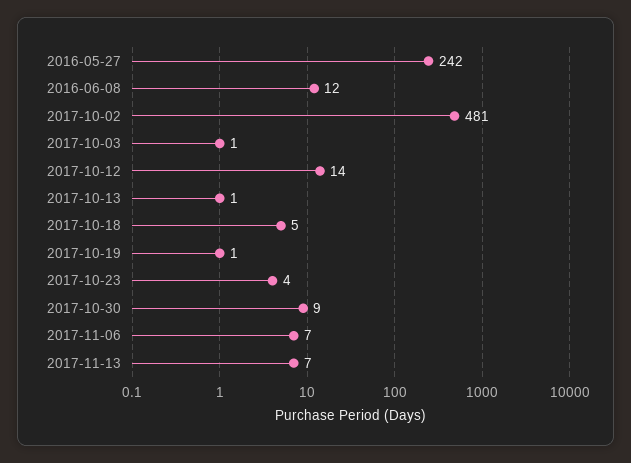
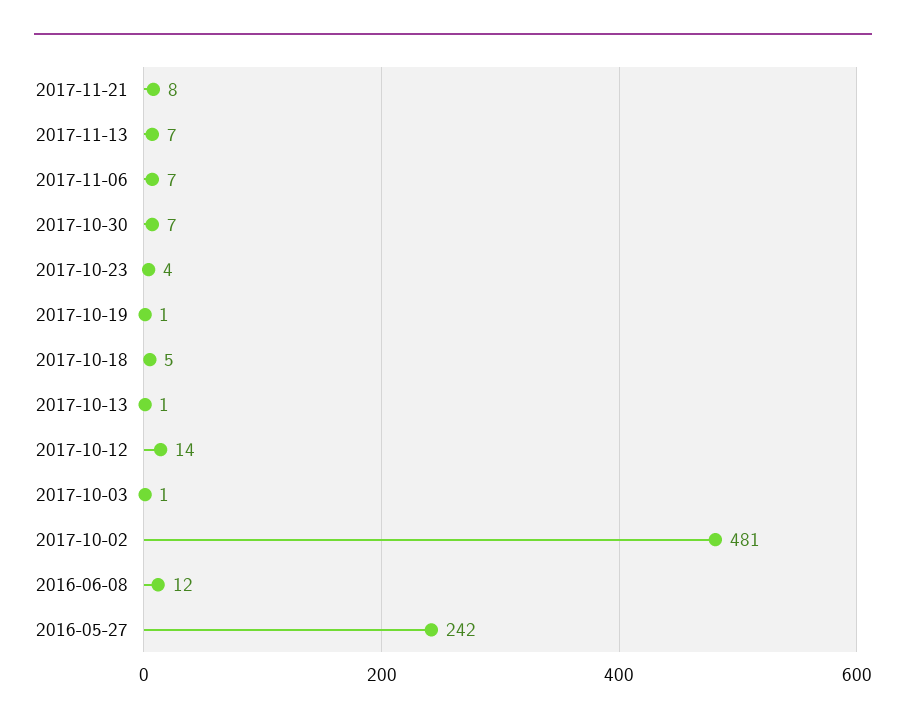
2017-10-30: 9 -> 7
2017-11-21: none -> 8

